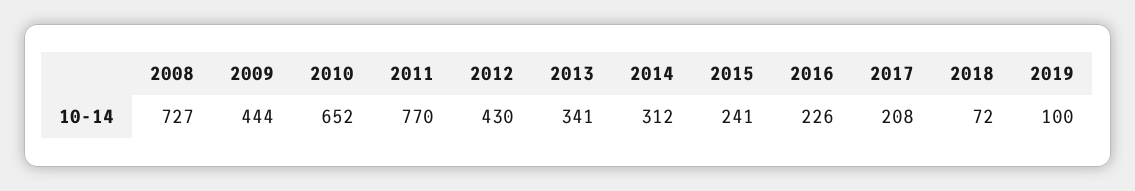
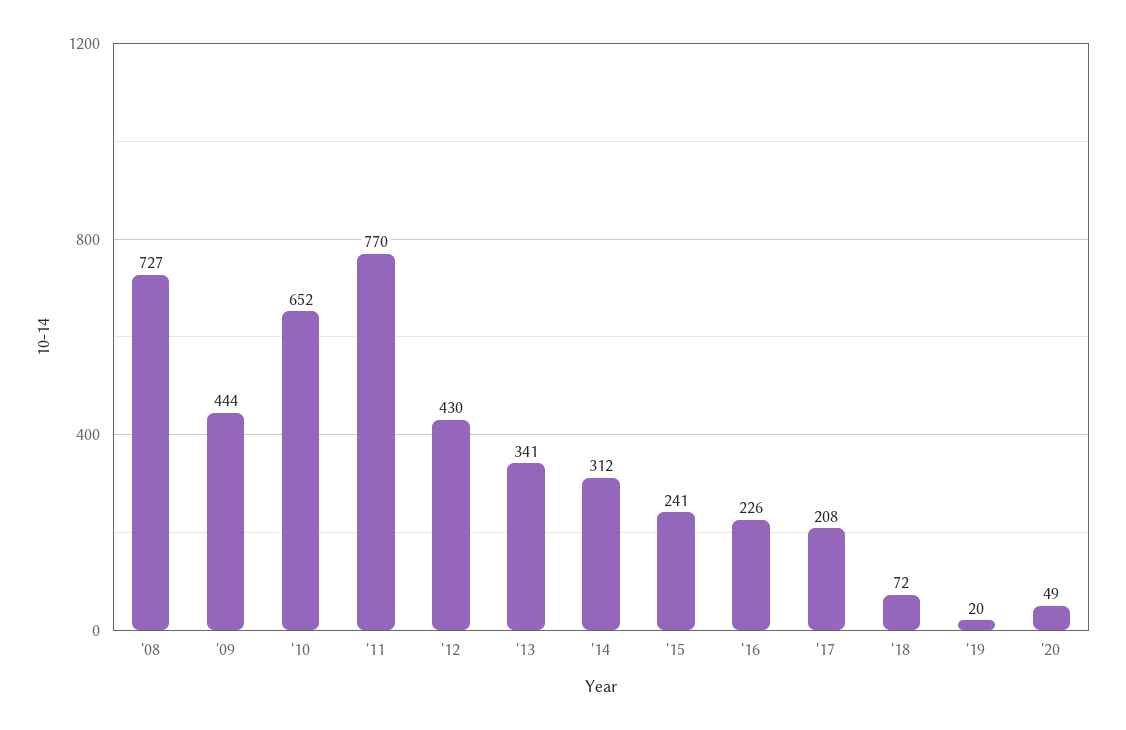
2019: 100 -> 20
'20: none -> 49

